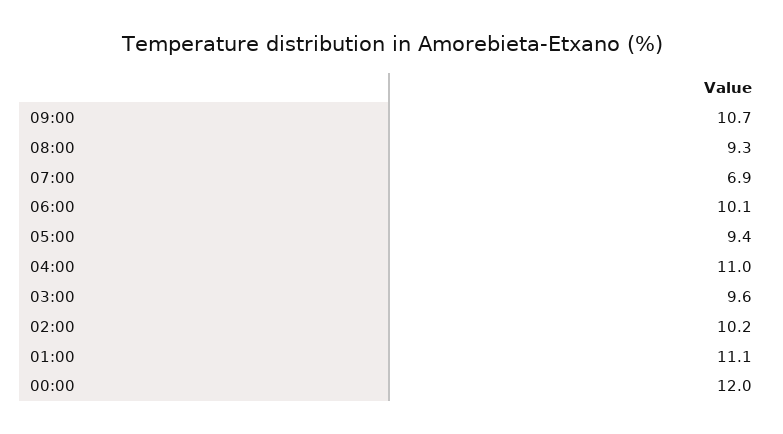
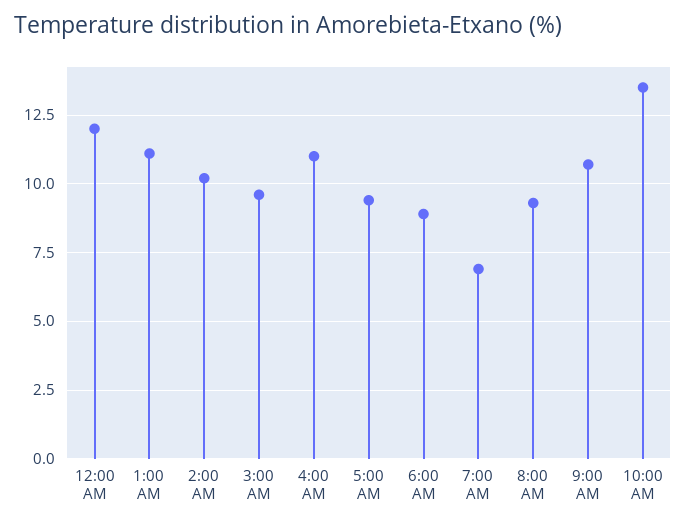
06:00: 10.1 -> 9
10:00 AM: none -> 13.5

